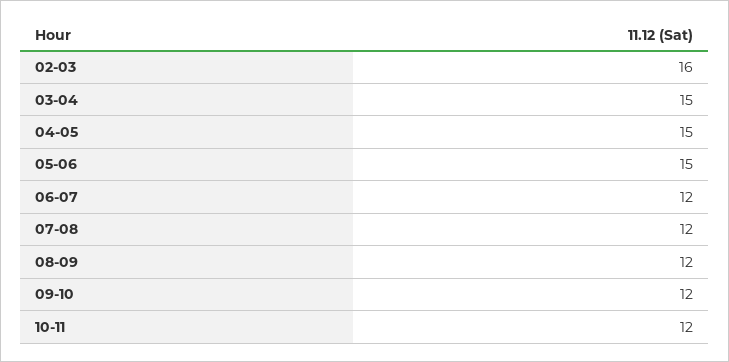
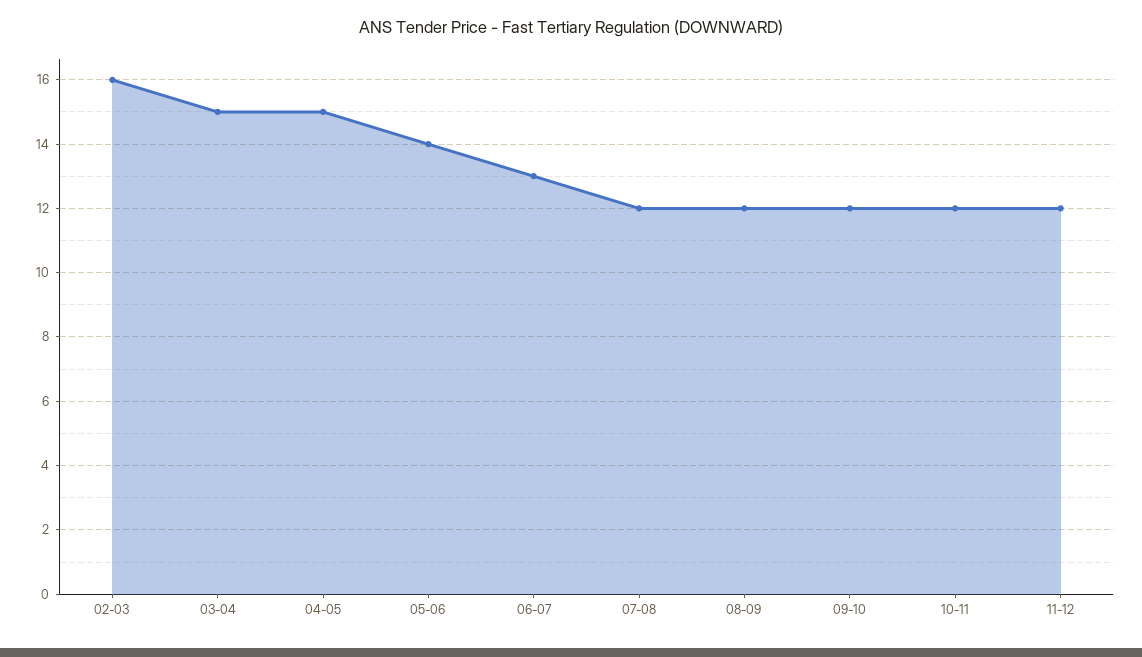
05-06: 15 -> 14
06-07: 12 -> 13
11-12: none -> 12

